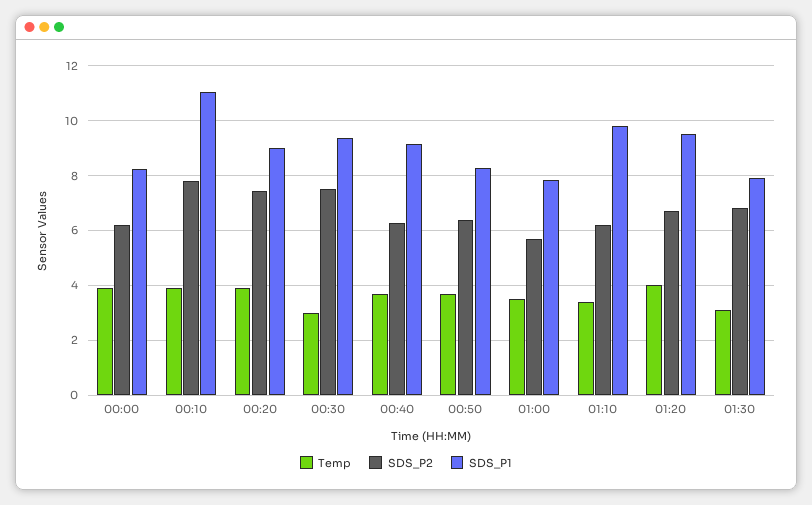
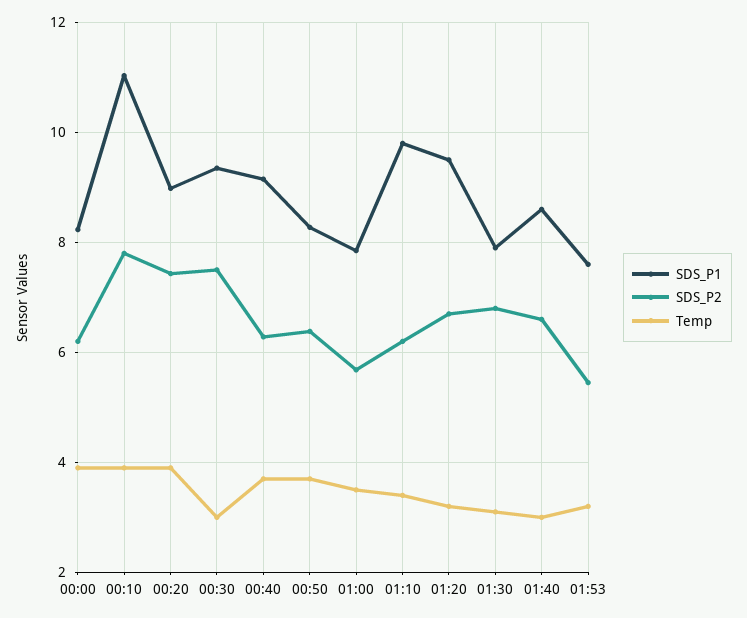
Temp, 01:20: 4 -> 3.2
SDS_P1, 01:40: none -> 8.6
SDS_P2, 01:40: none -> 6.6
Temp, 01:40: none -> 3
SDS_P1, 01:53: none -> 7.6
SDS_P2, 01:53: none -> 5.4
Temp, 01:53: none -> 3.2

